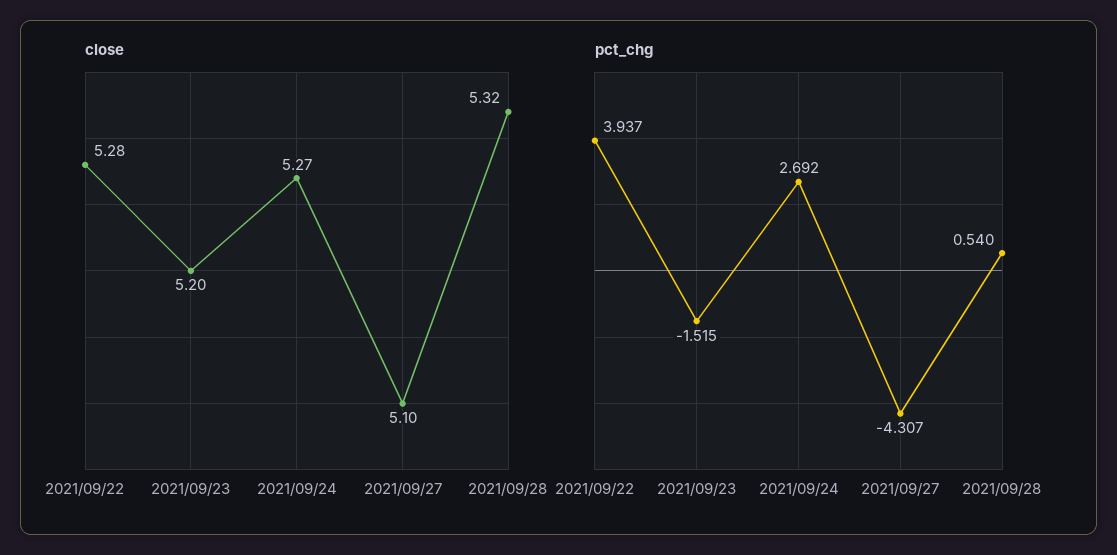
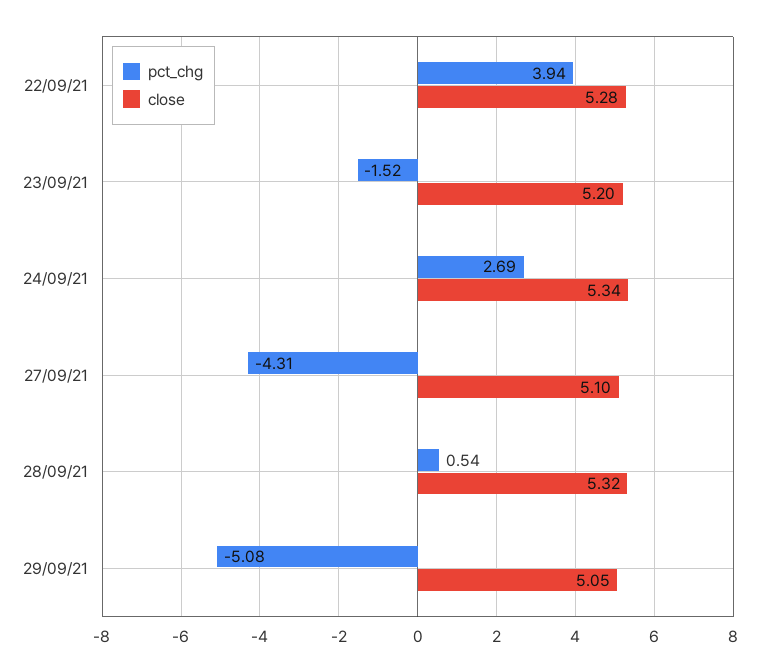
close, 2021/09/24: 5.27 -> 5.34
pct_chg, 29/09/21: none -> -5.08
close, 29/09/21: none -> 5.05

